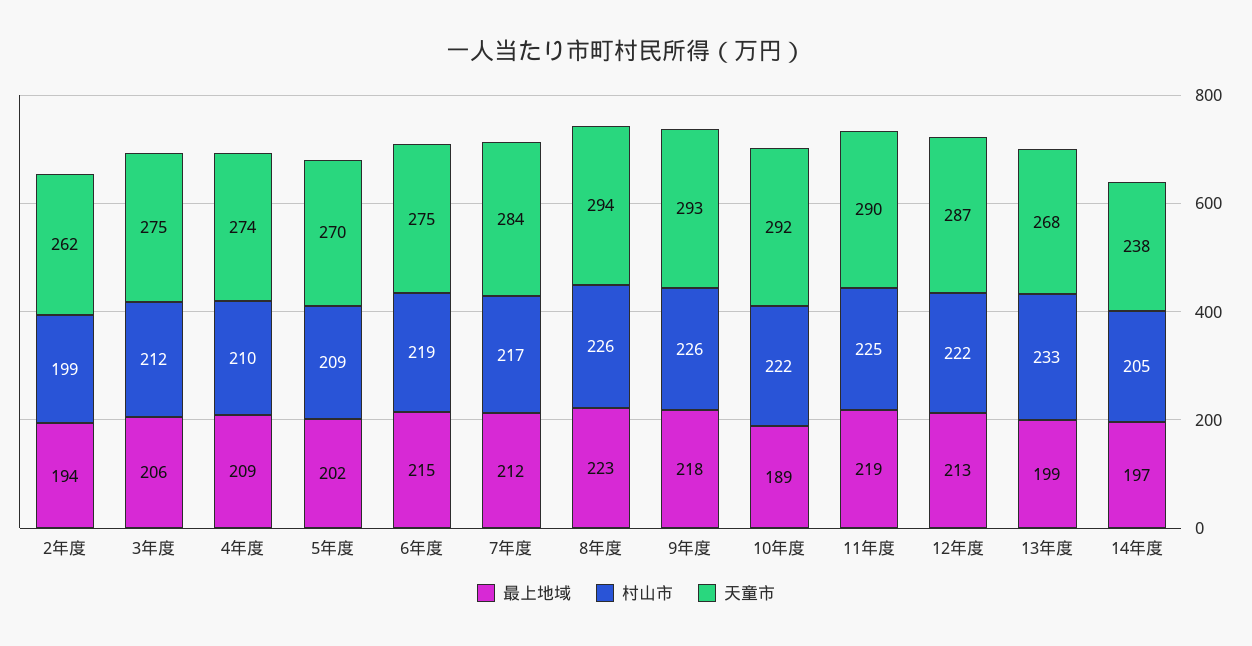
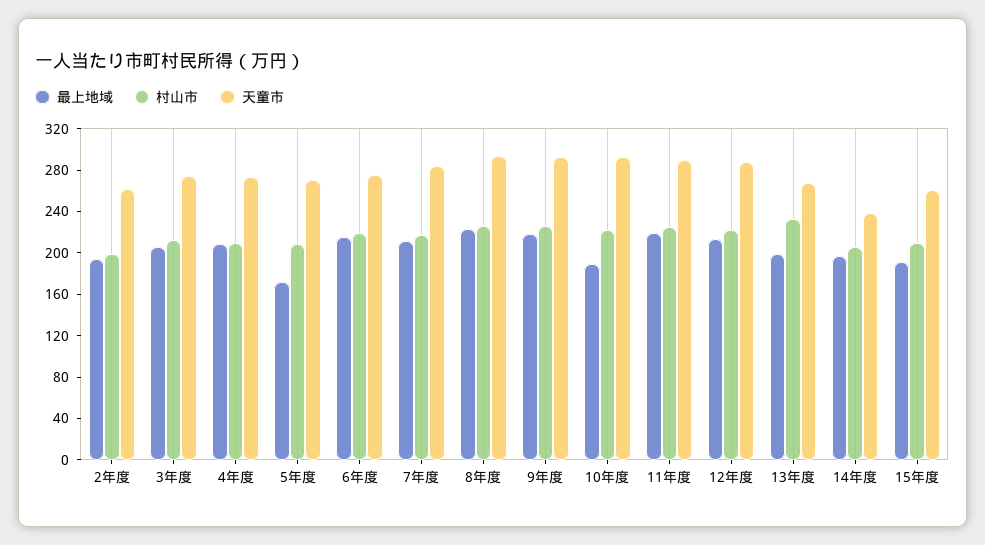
最上地域, 5年度: 202 -> 170
最上地域, 15年度: none -> 190
村山市, 15年度: none -> 210
天童市, 15年度: none -> 260

